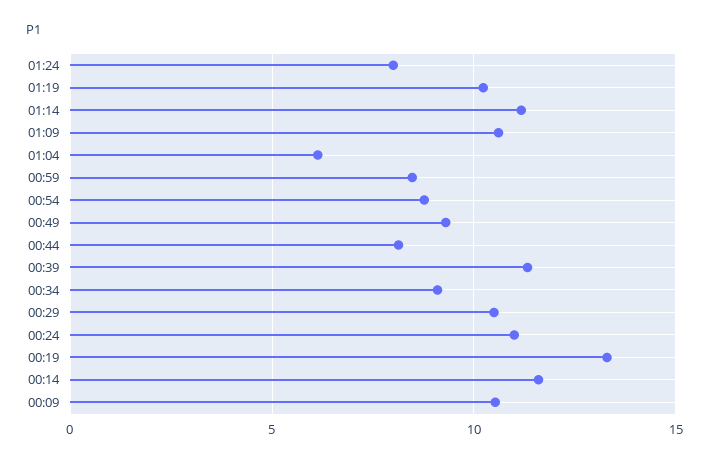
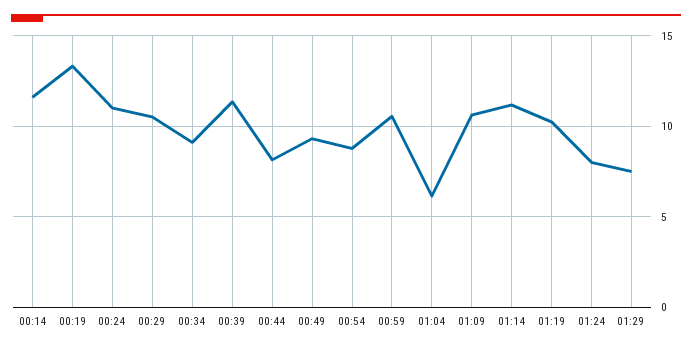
00:59: 8.5 -> 10.5
00:09: 10.5 -> none
01:29: none -> 7.5

